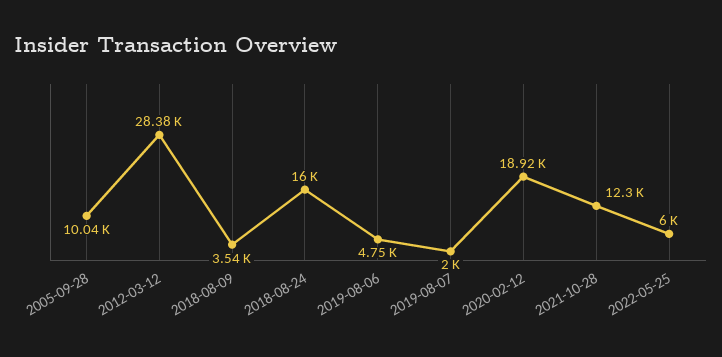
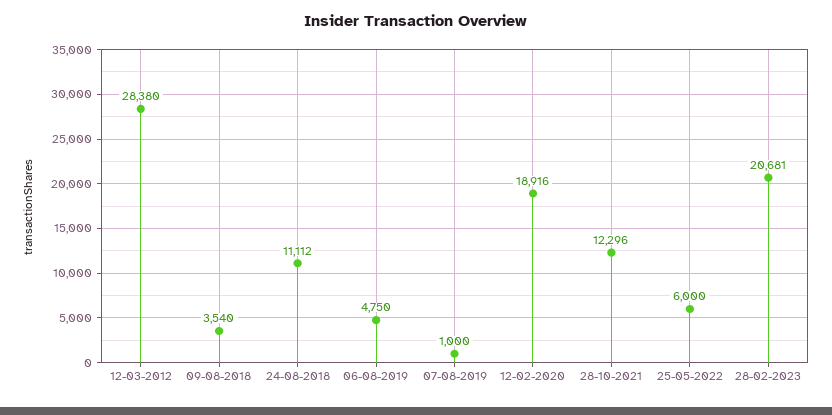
2005-09-28: 10040 -> none
2018-08-24: 16000 -> 11112
2019-08-07: 2000 -> 1000
28-02-2023: none -> 20681

